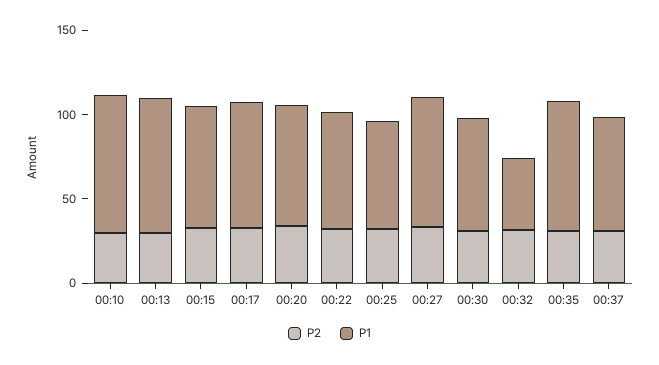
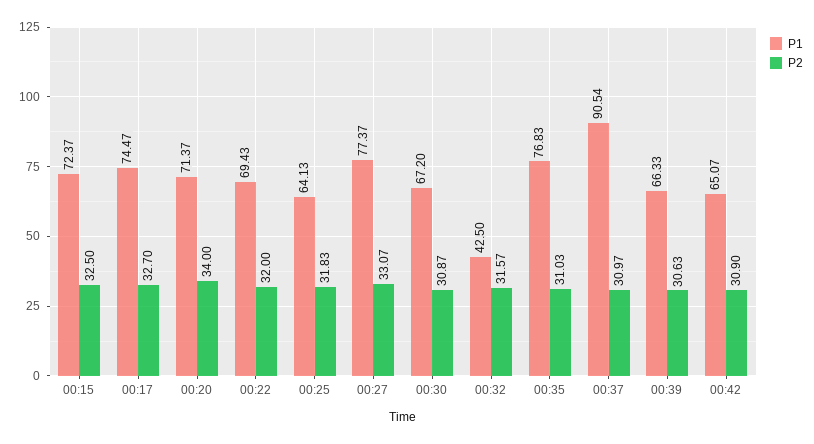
P2, 00:10: 30 -> none
P1, 00:10: 80 -> none
P2, 00:13: 30 -> none
P1, 00:13: 80 -> none
P1, 00:37: 70 -> 90.54
P1, 00:39: none -> 66.33
P2, 00:39: none -> 30.63
P1, 00:42: none -> 65.07
P2, 00:42: none -> 30.9

